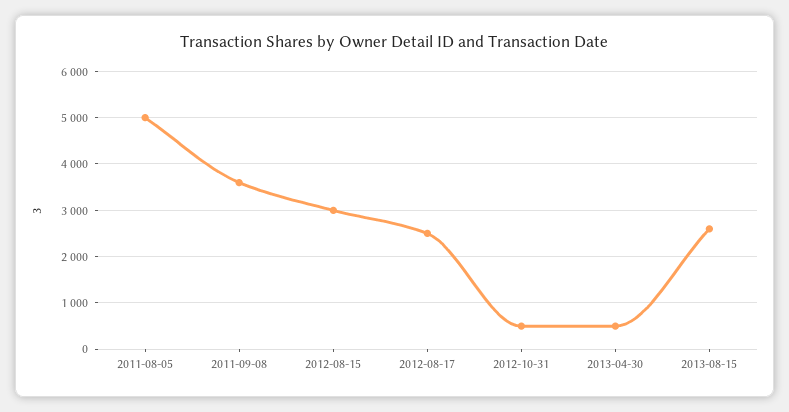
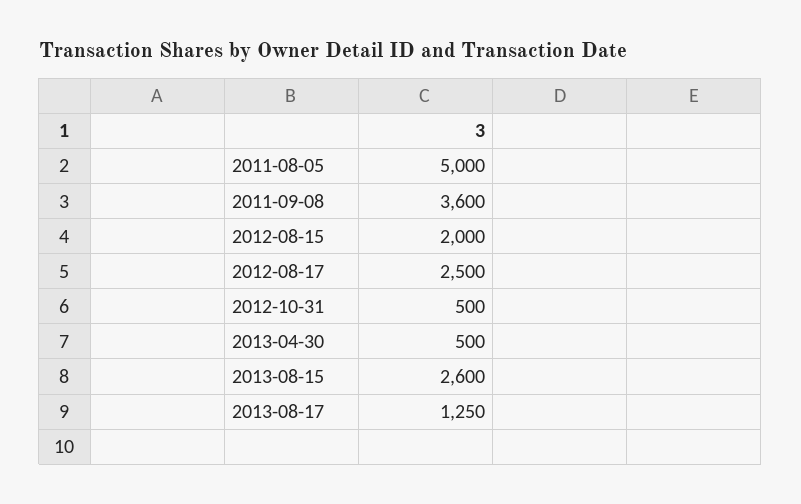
2012-08-15: 3000 -> 2000
2013-08-17: none -> 1250

